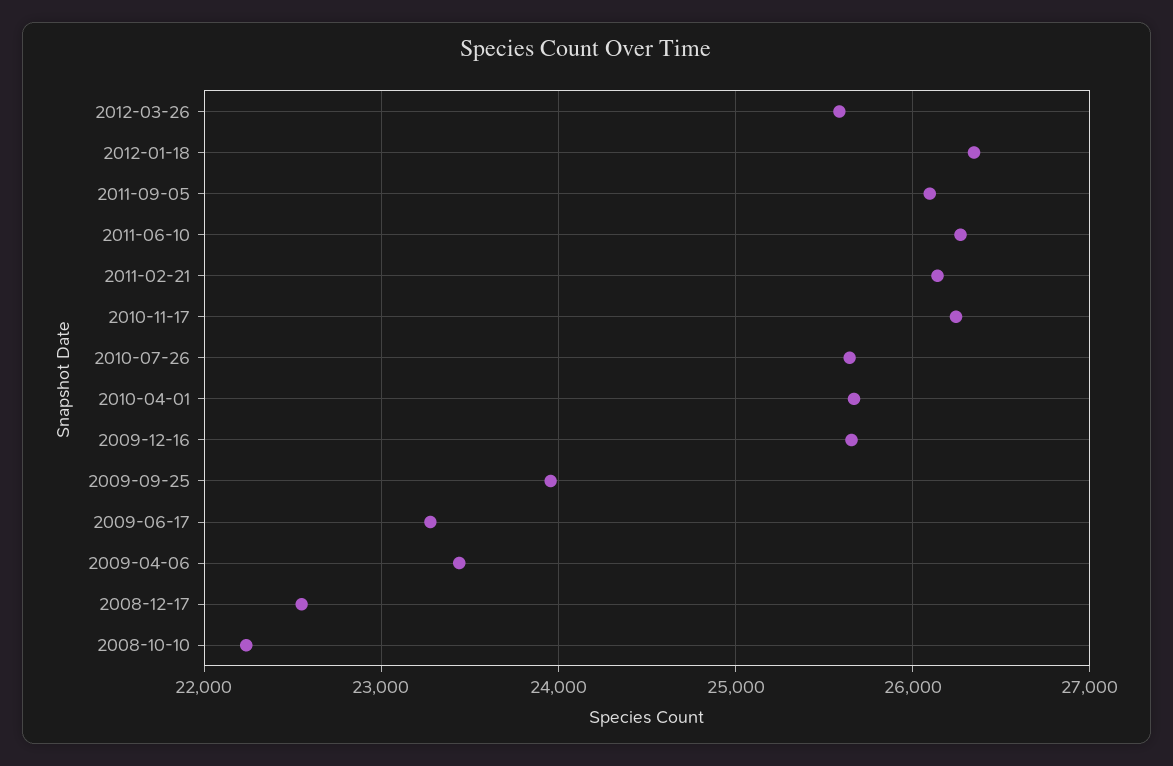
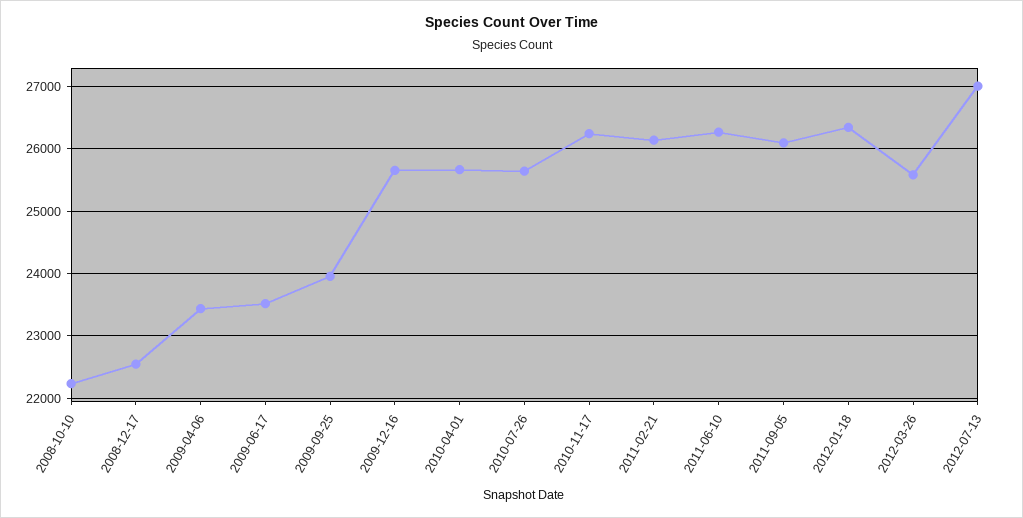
2009-06-17: 23300 -> 23500
2012-07-13: none -> 27000

